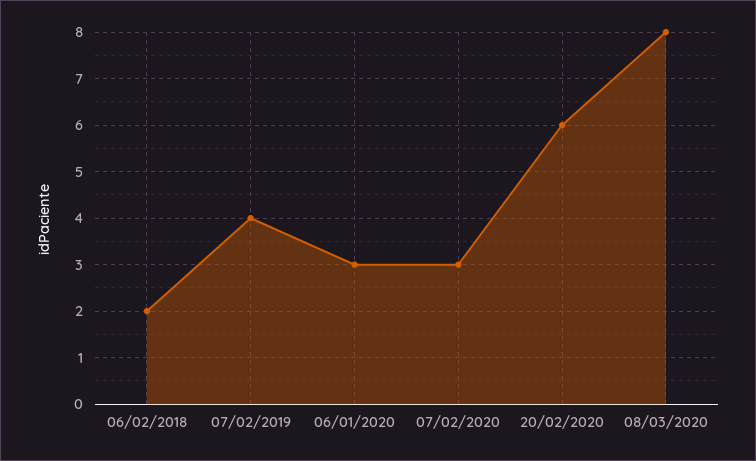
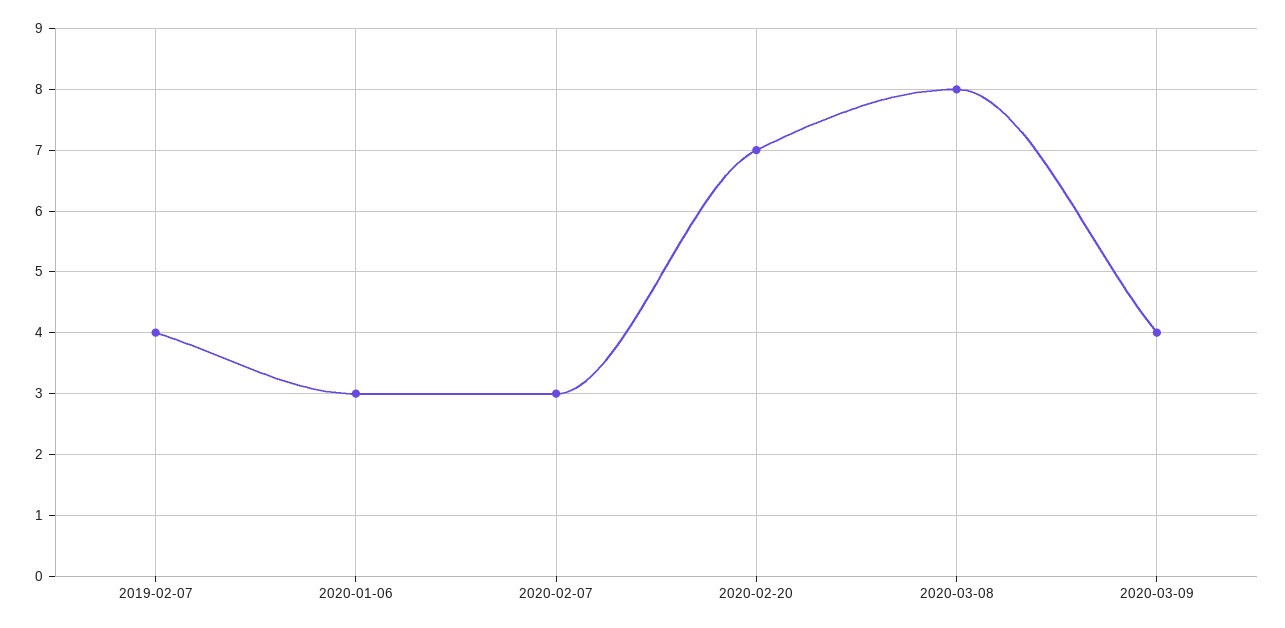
06/02/2018: 2 -> none
20/02/2020: 6 -> 7
2020-03-09: none -> 4

